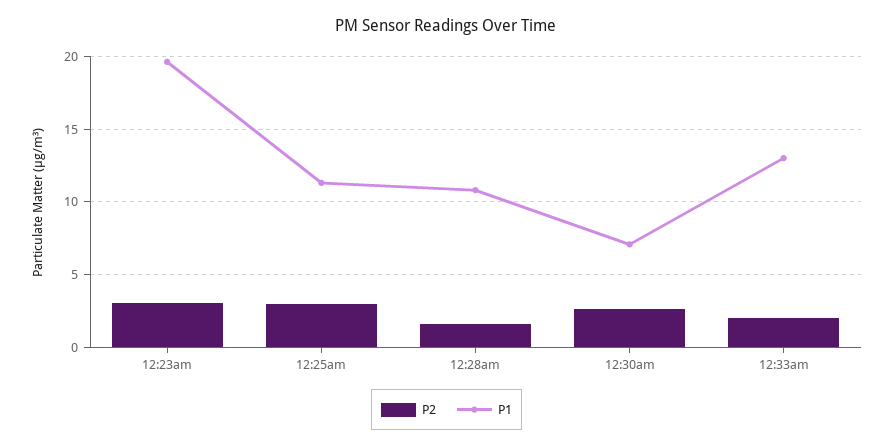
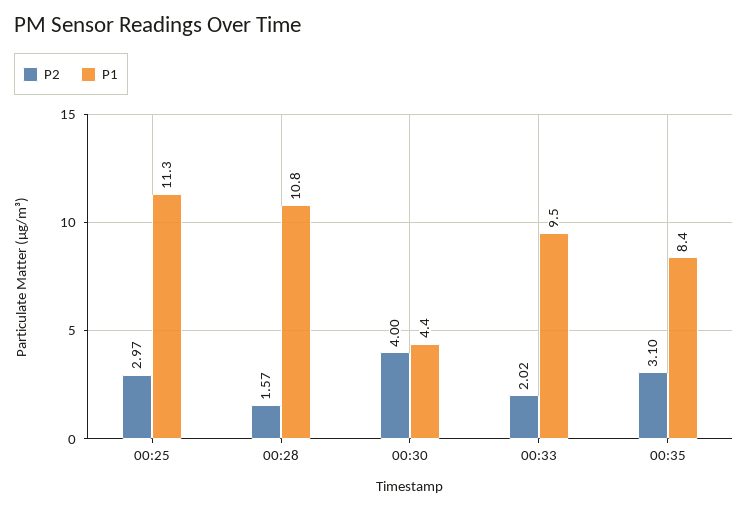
P2, 12:23am: 3 -> none
P1, 12:23am: 19.5 -> none
P2, 12:30am: 2.5 -> 4
P1, 12:30am: 7 -> 4.4
P1, 12:33am: 13 -> 9.5
P2, 00:35: none -> 3.1
P1, 00:35: none -> 8.4

